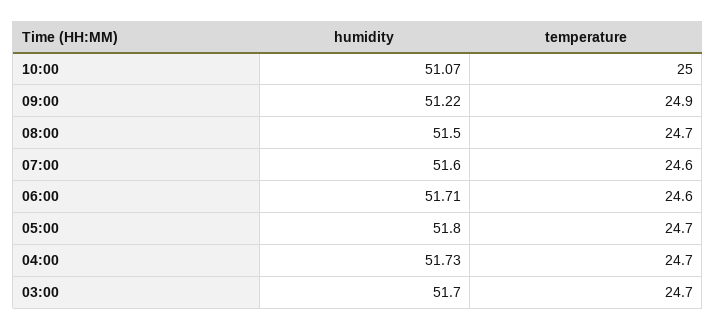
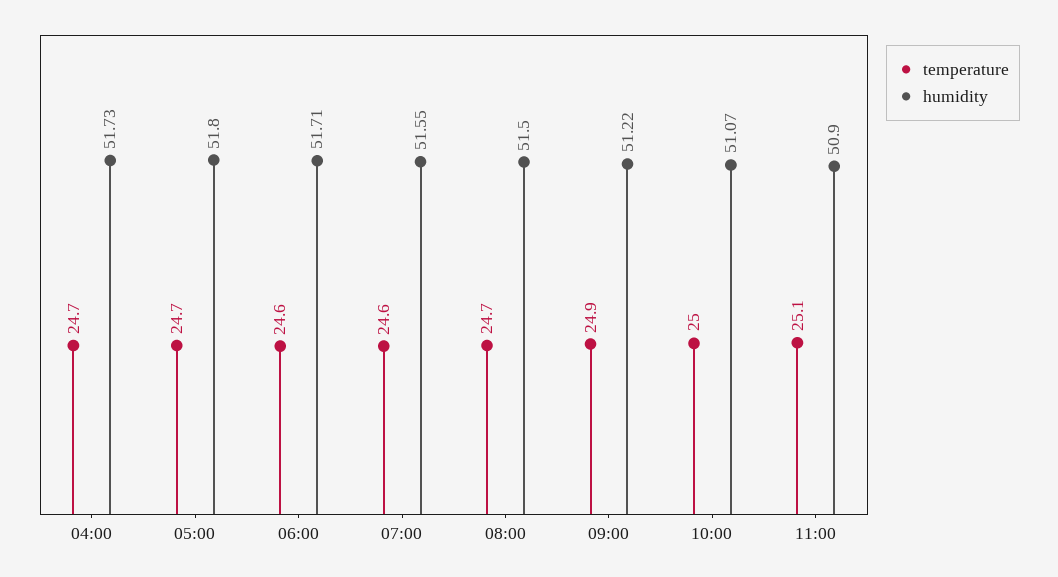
humidity, 07:00: 51.6 -> 51.55
humidity, 03:00: 51.7 -> none
temperature, 03:00: 24.7 -> none
temperature, 11:00: none -> 25.1
humidity, 11:00: none -> 50.9

